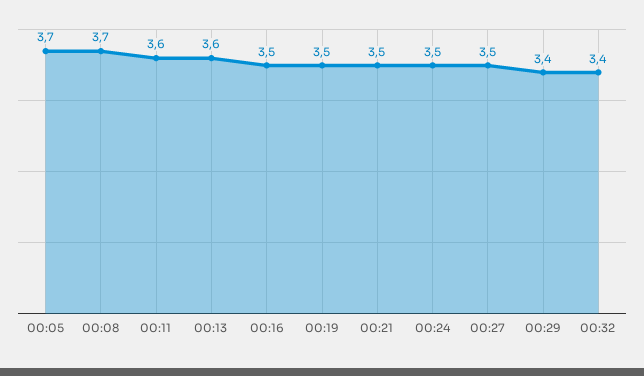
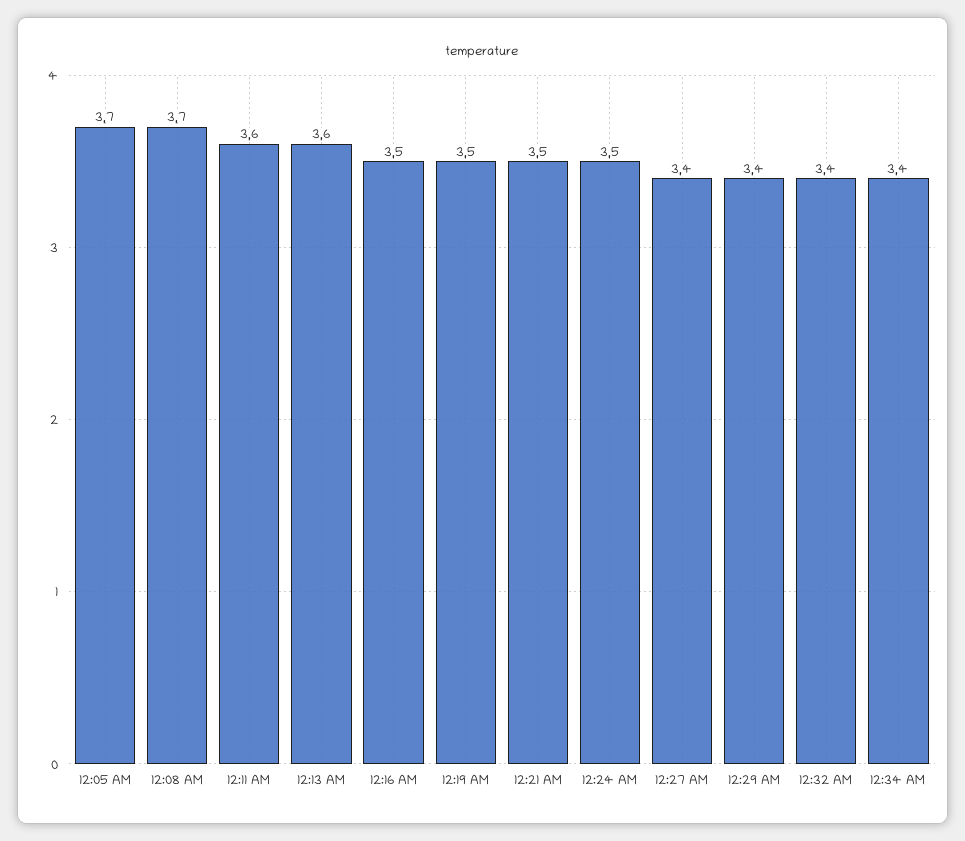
00:27: 3.5 -> 3.4
12:34 AM: none -> 3.4

